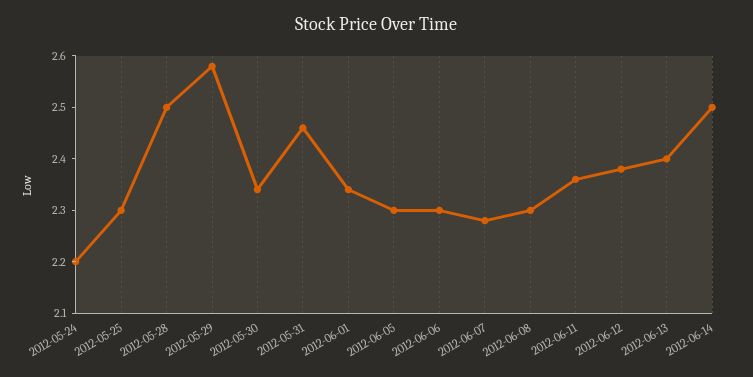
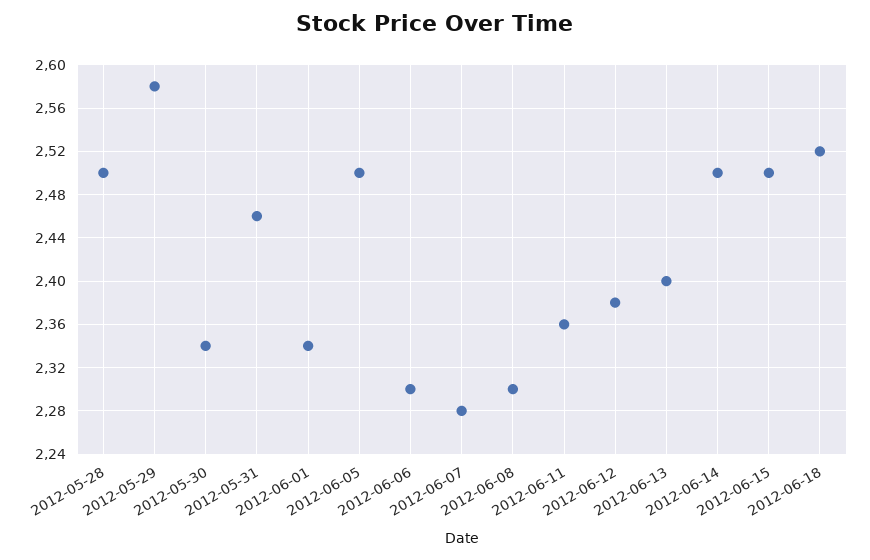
2012-05-24: 2.2 -> none
2012-05-25: 2.3 -> none
2012-06-05: 2.3 -> 2.5
2012-06-15: none -> 2.5
2012-06-18: none -> 2.52

